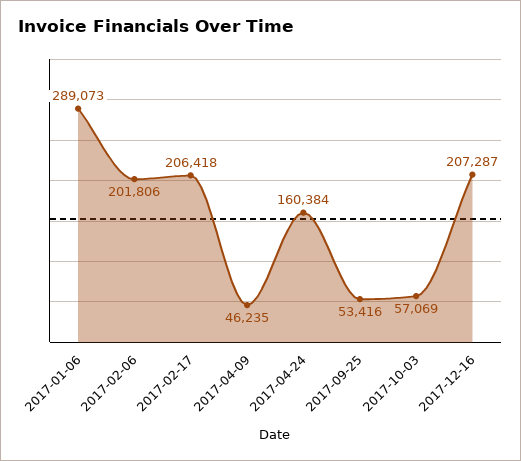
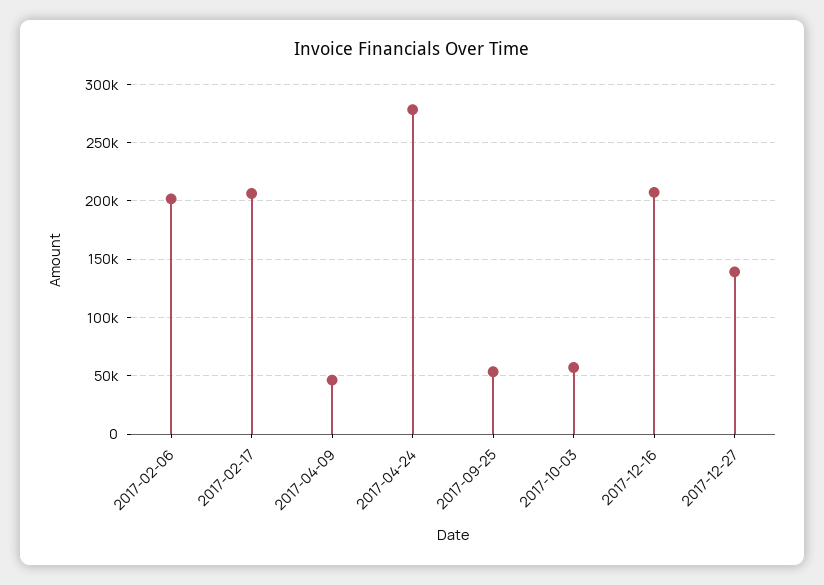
2017-01-06: 289073 -> none
2017-04-24: 160384 -> 280000
2017-12-27: none -> 140000

